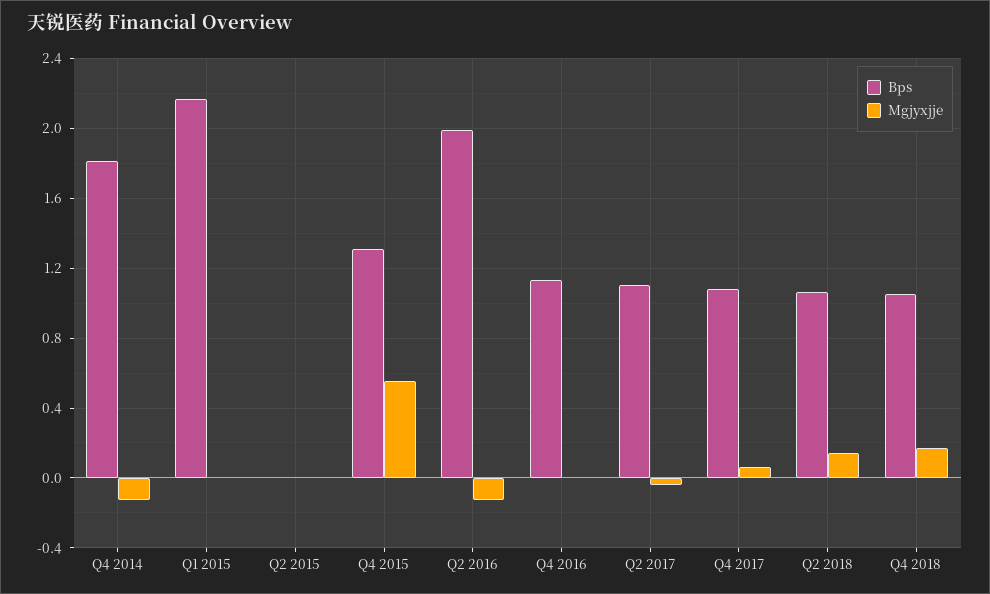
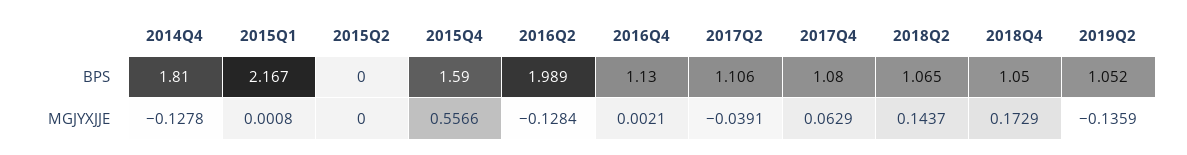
Bps, Q4 2015: 1.3 -> 1.59
Bps, 2019Q2: none -> 1.052
Mgjyxjje, 2019Q2: none -> -0.1359

